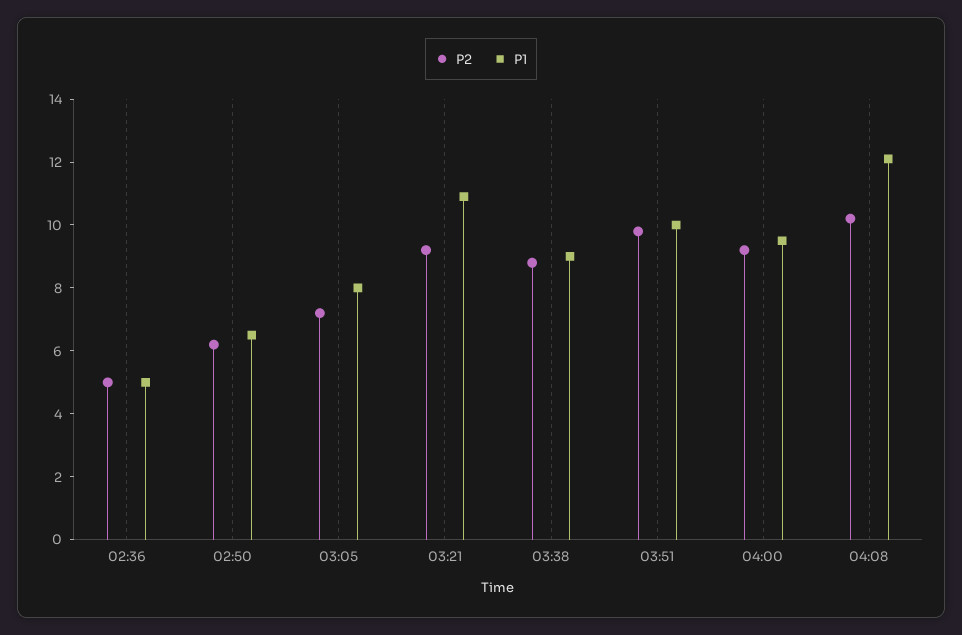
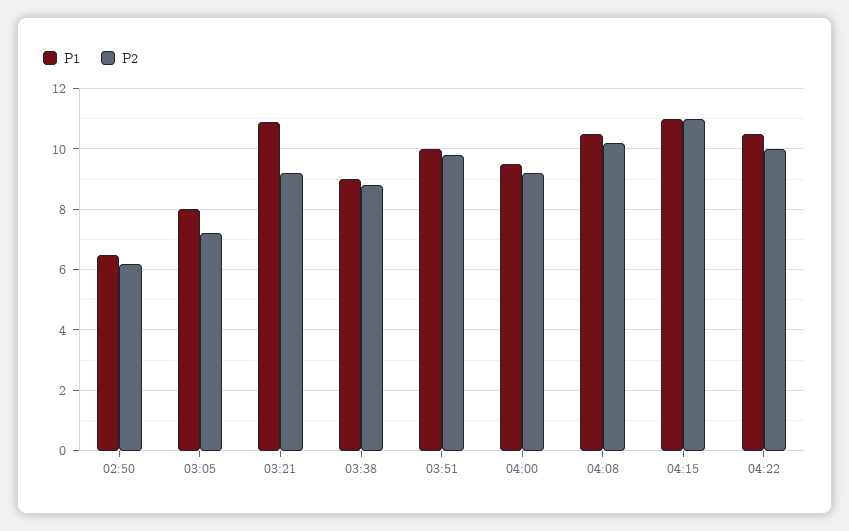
P2, 02:36: 5 -> none
P1, 02:36: 5 -> none
P1, 04:08: 12 -> 10.5
P1, 04:15: none -> 11
P2, 04:15: none -> 11
P1, 04:22: none -> 10.5
P2, 04:22: none -> 10

